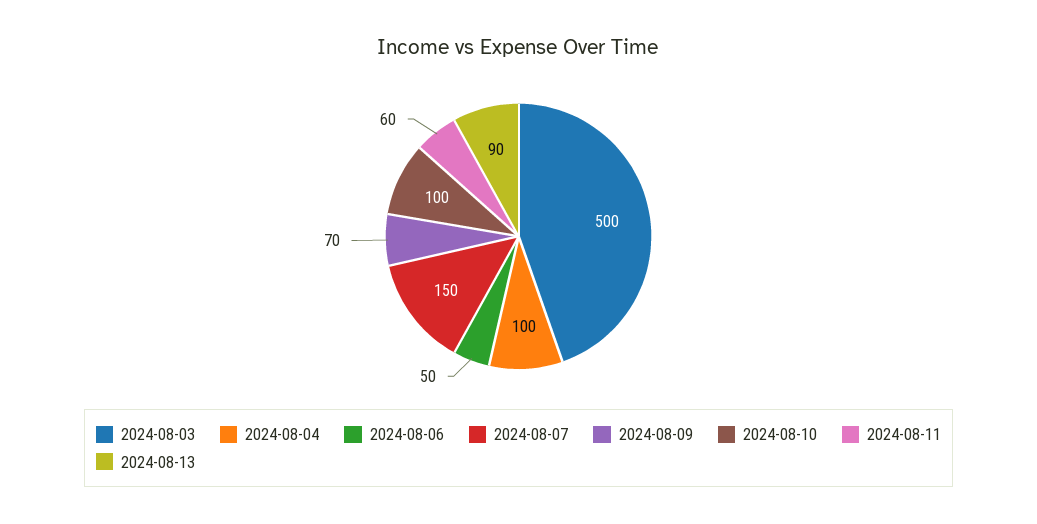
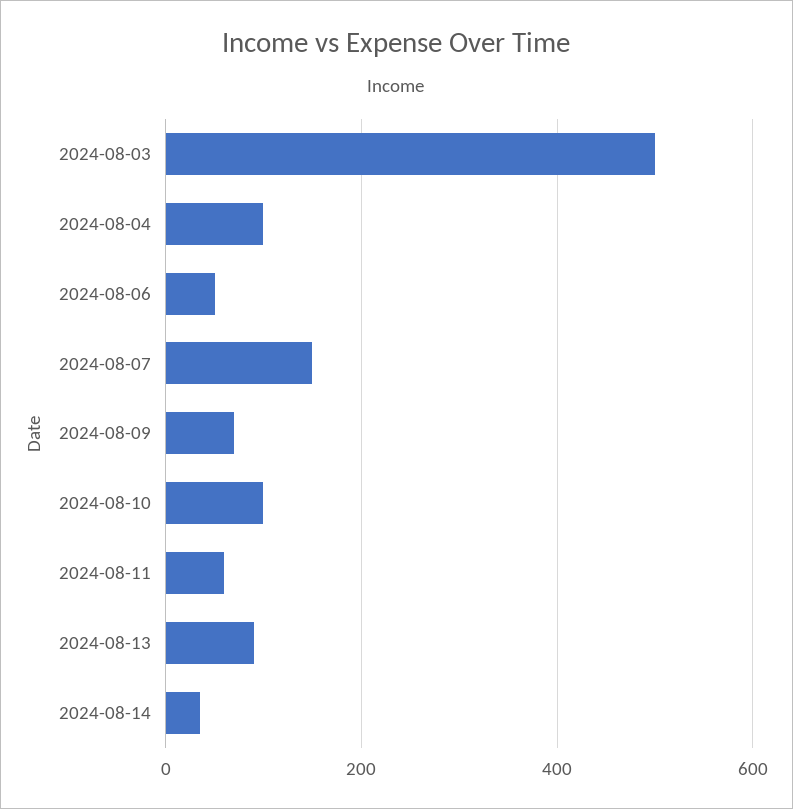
2024-08-14: none -> 40

